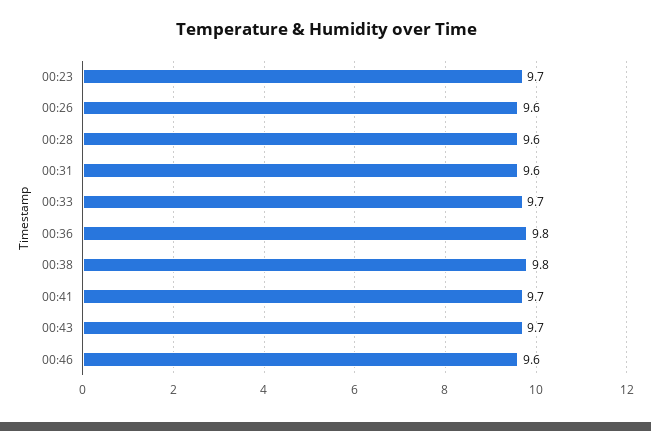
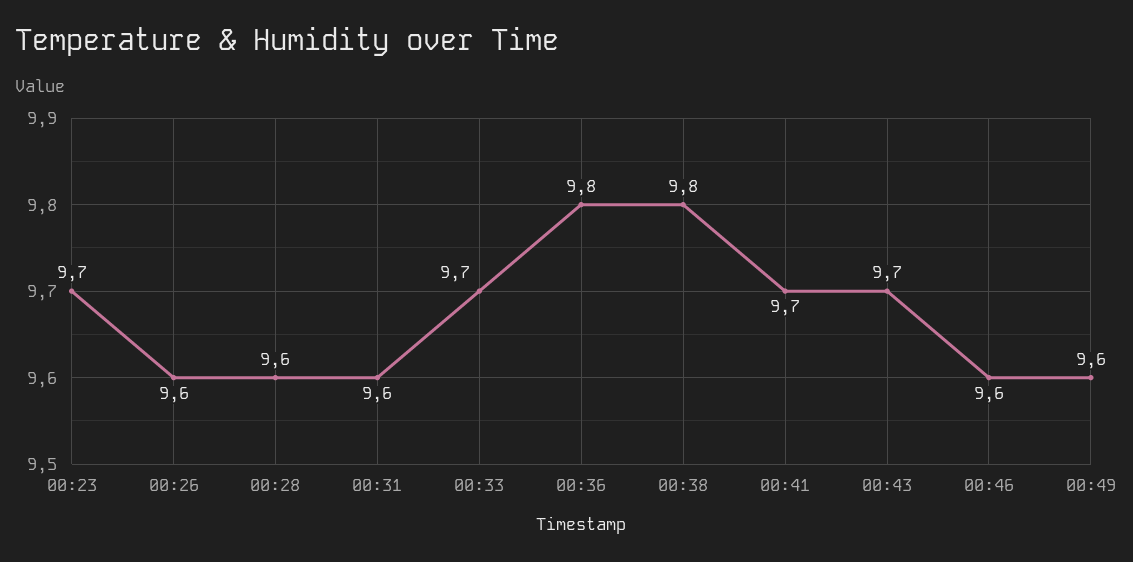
00:49: none -> 9.6

